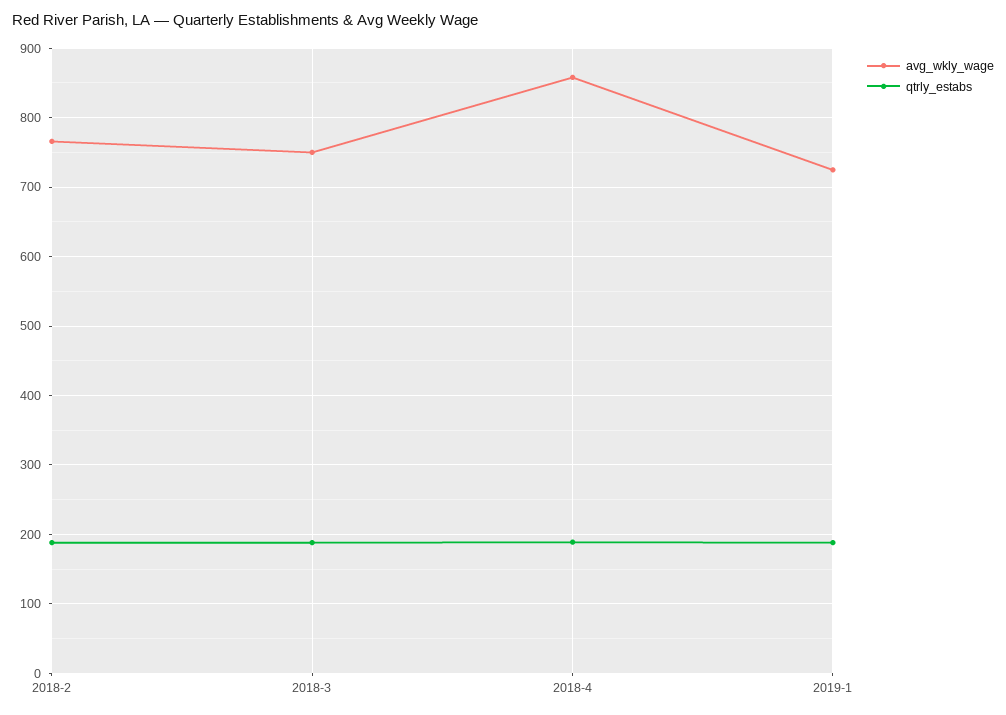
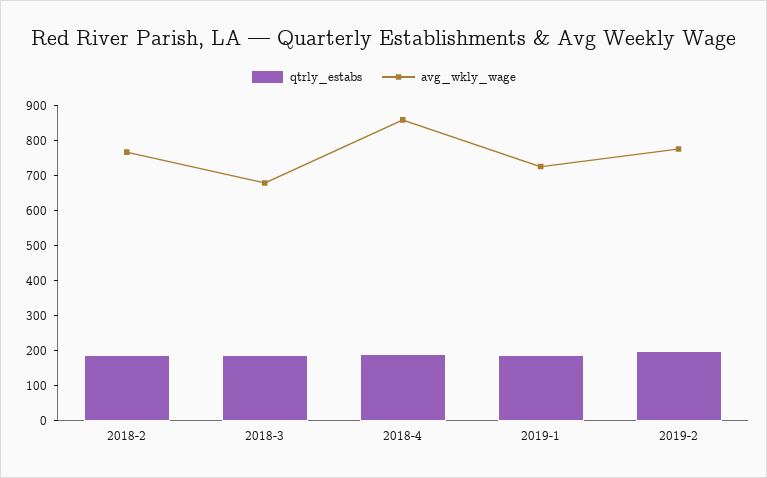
avg_wkly_wage, 2018-3: 750 -> 675
qtrly_estabs, 2019-2: none -> 200
avg_wkly_wage, 2019-2: none -> 775

